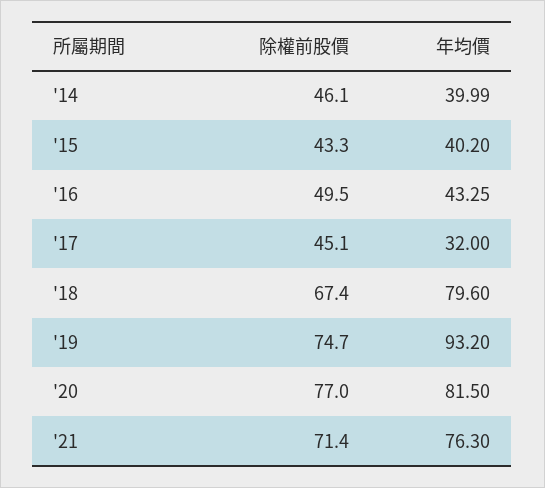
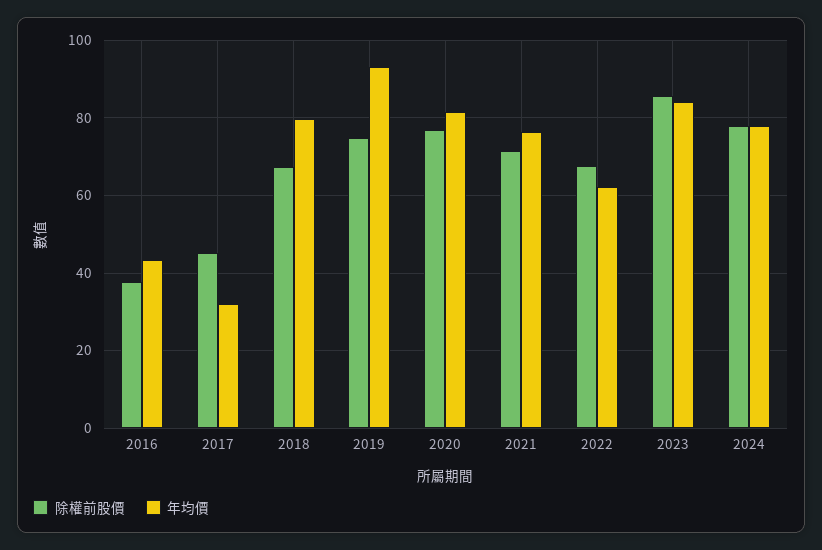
除權前股價, '14: 46.1 -> none
年均價, '14: 39.99 -> none
除權前股價, '15: 43.3 -> none
年均價, '15: 40.2 -> none
除權前股價, '16: 49.5 -> 38
除權前股價, 2022: none -> 68
年均價, 2022: none -> 62
除權前股價, 2023: none -> 86
年均價, 2023: none -> 84
除權前股價, 2024: none -> 78
年均價, 2024: none -> 78

